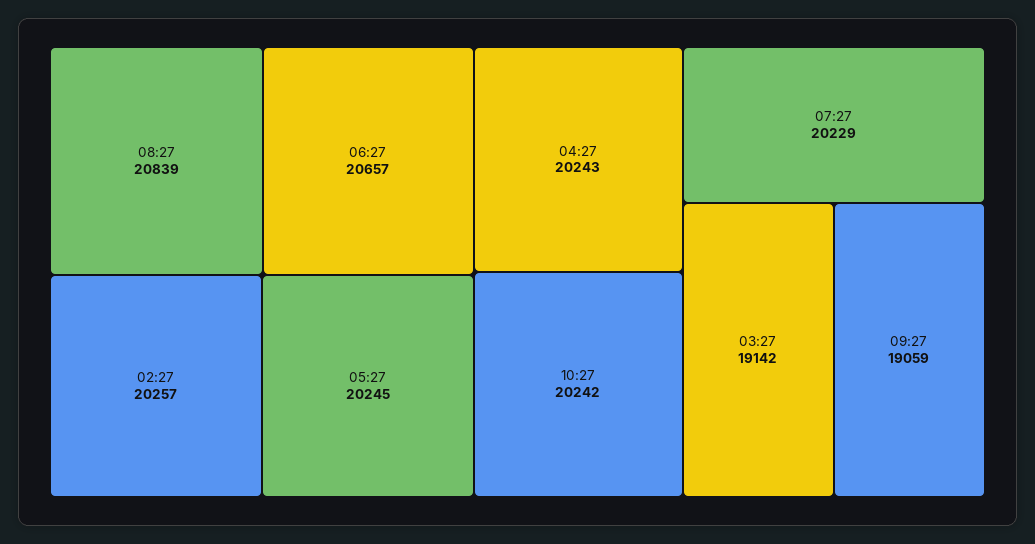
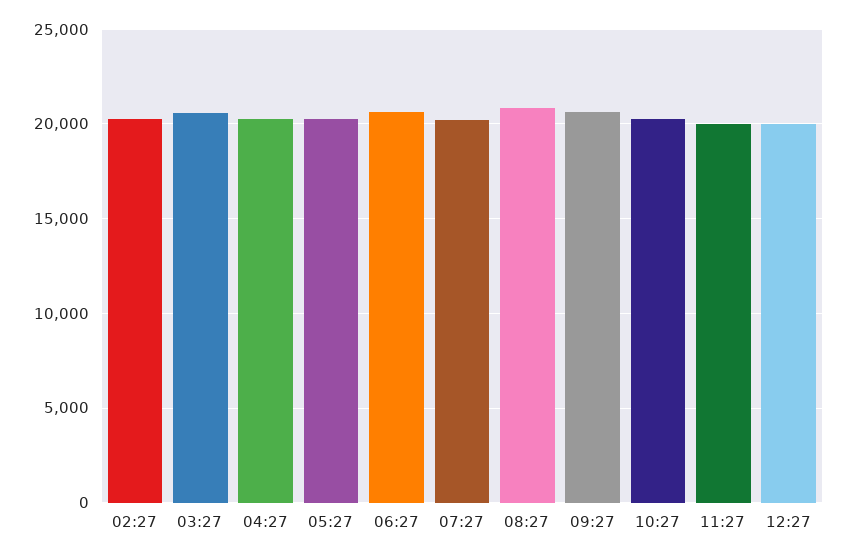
03:27: 19142 -> 20500
09:27: 19059 -> 20500
11:27: none -> 20000
12:27: none -> 20000

